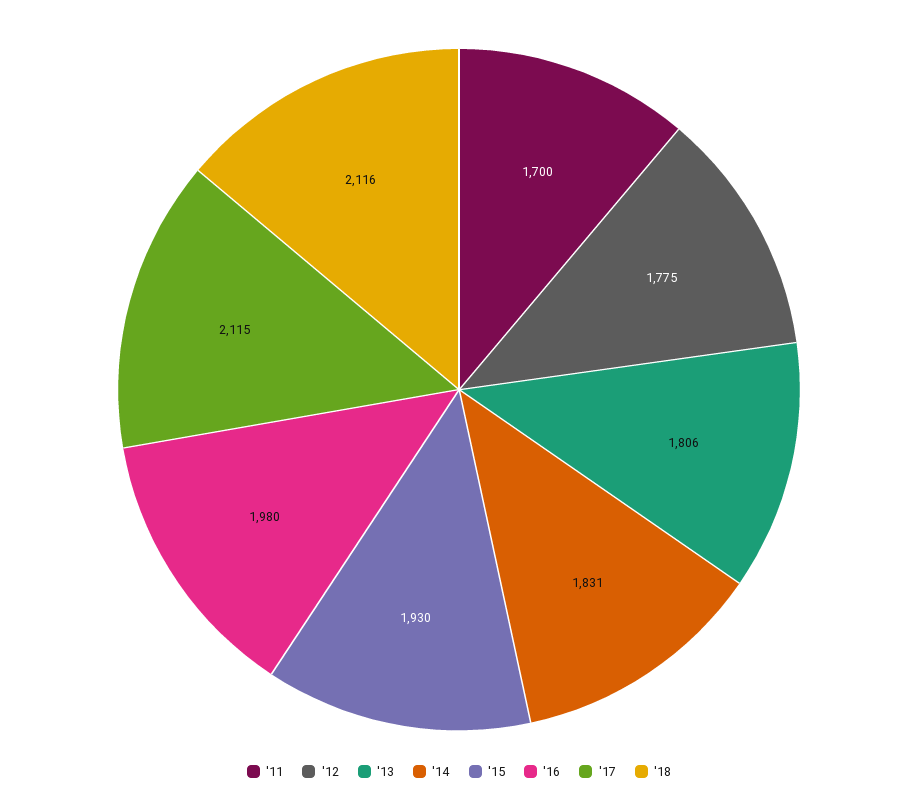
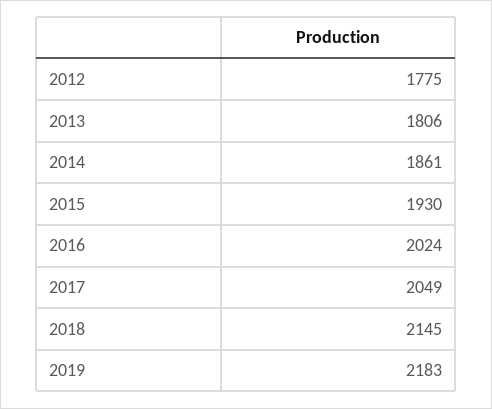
'11: 1700 -> none
'14: 1831 -> 1861
'16: 1980 -> 2024
'17: 2115 -> 2049
'18: 2116 -> 2145
2019: none -> 2183

